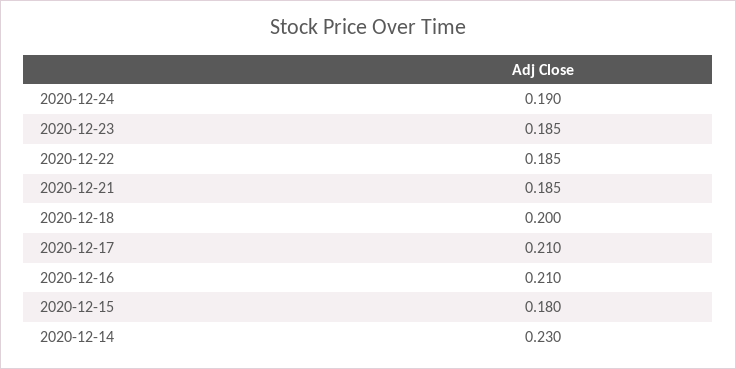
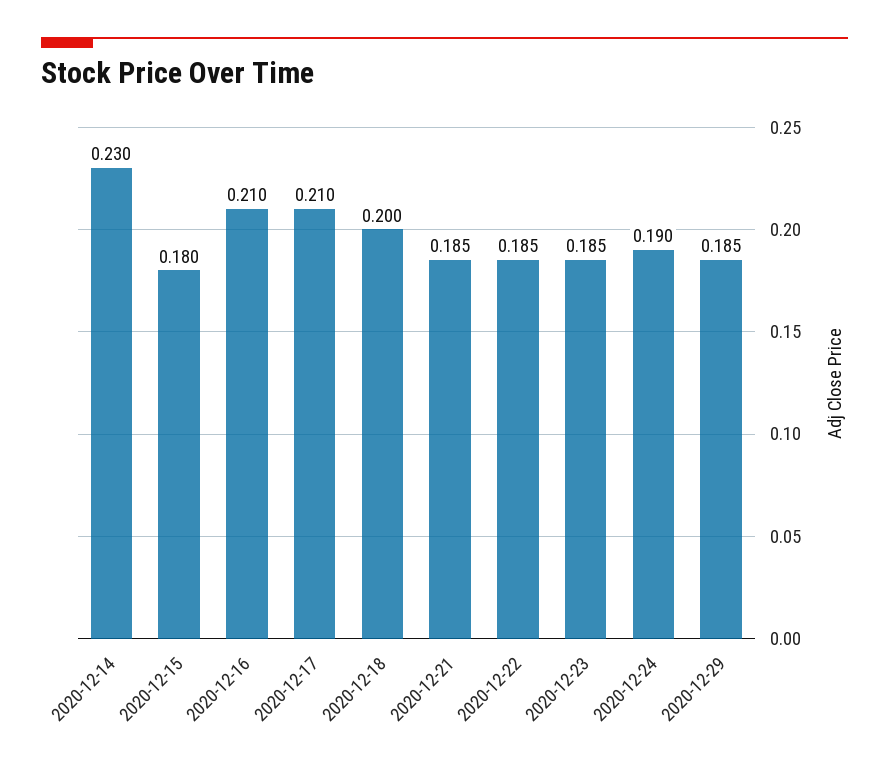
2020-12-29: none -> 0.185

